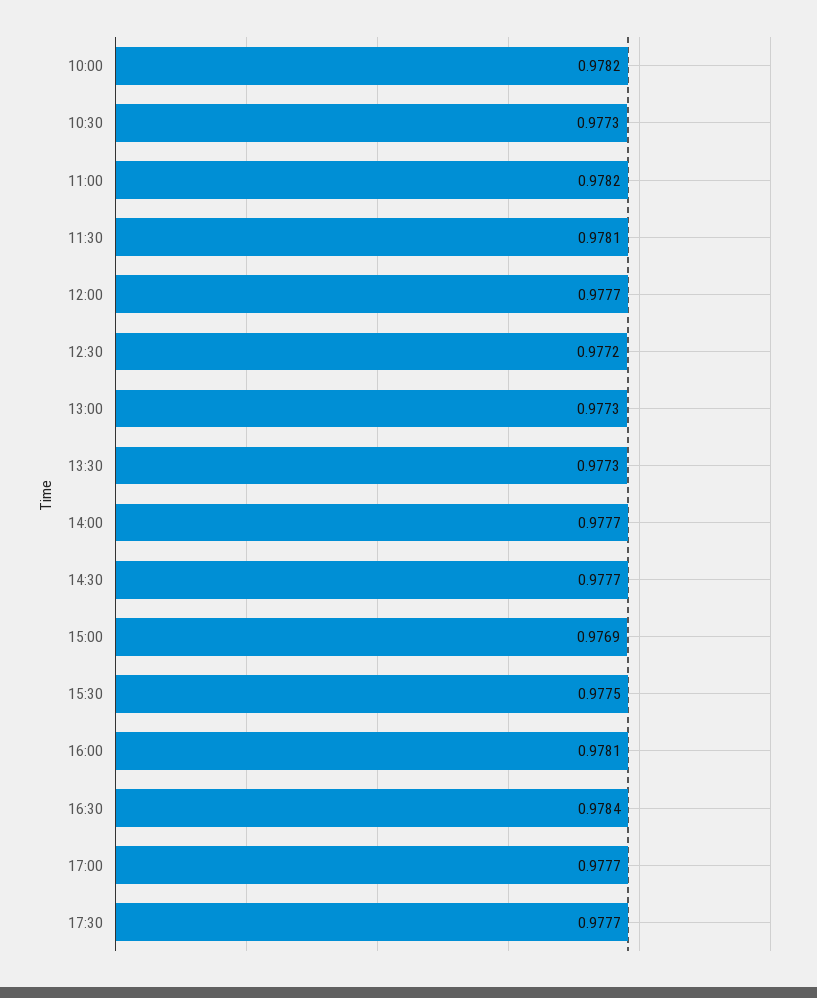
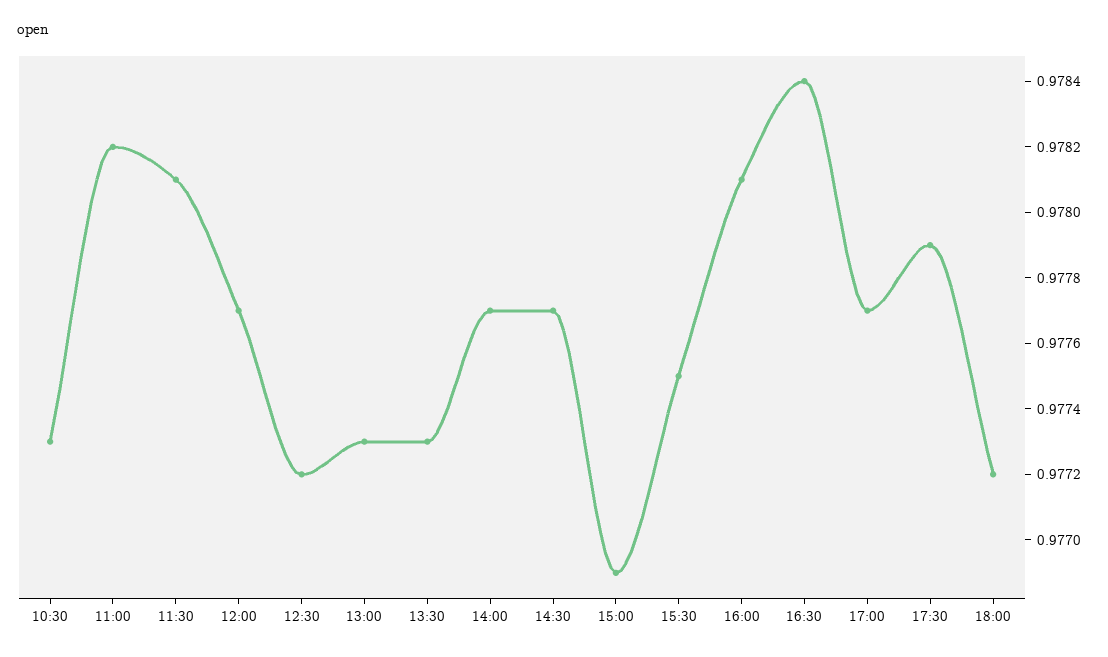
10:00: 0.9782 -> none
17:30: 0.9777 -> 0.9779
18:00: none -> 0.9772

